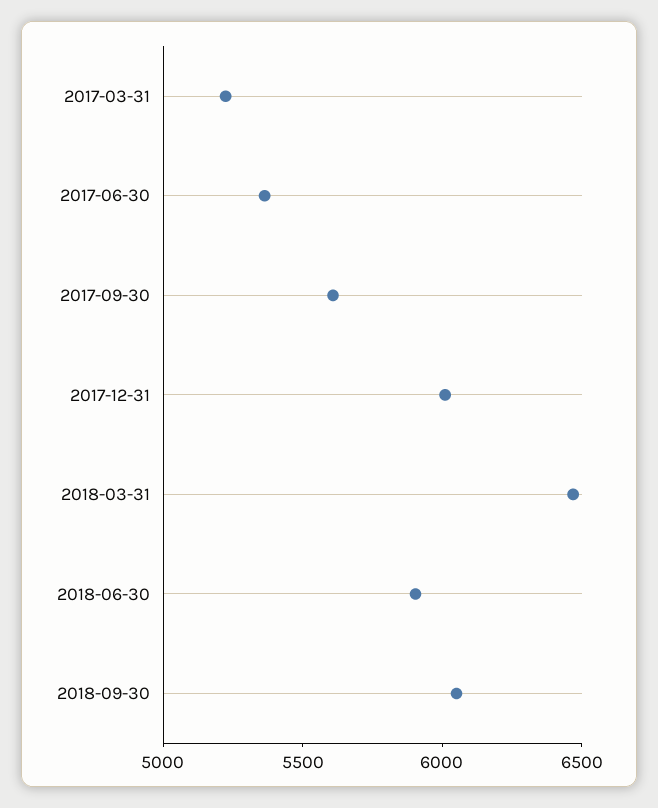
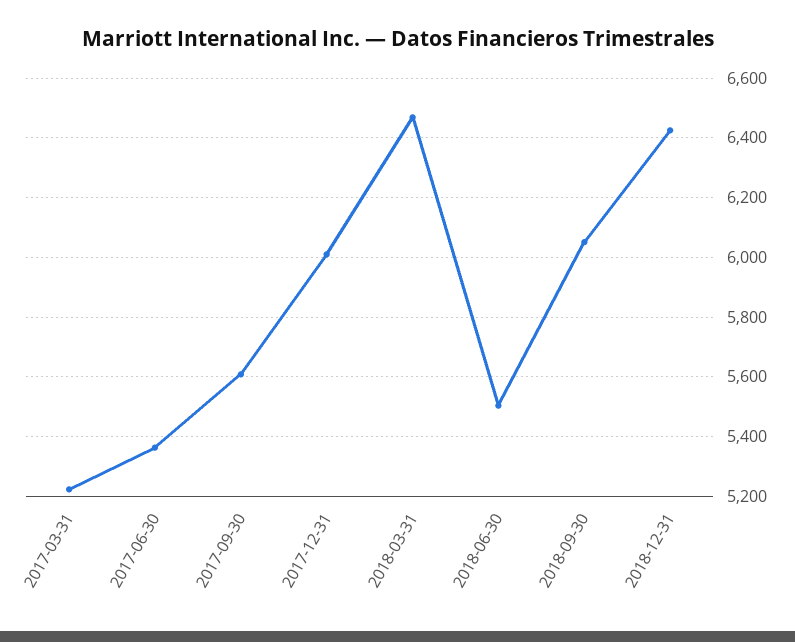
2018-06-30: 5900 -> 5500
2018-12-31: none -> 6425

